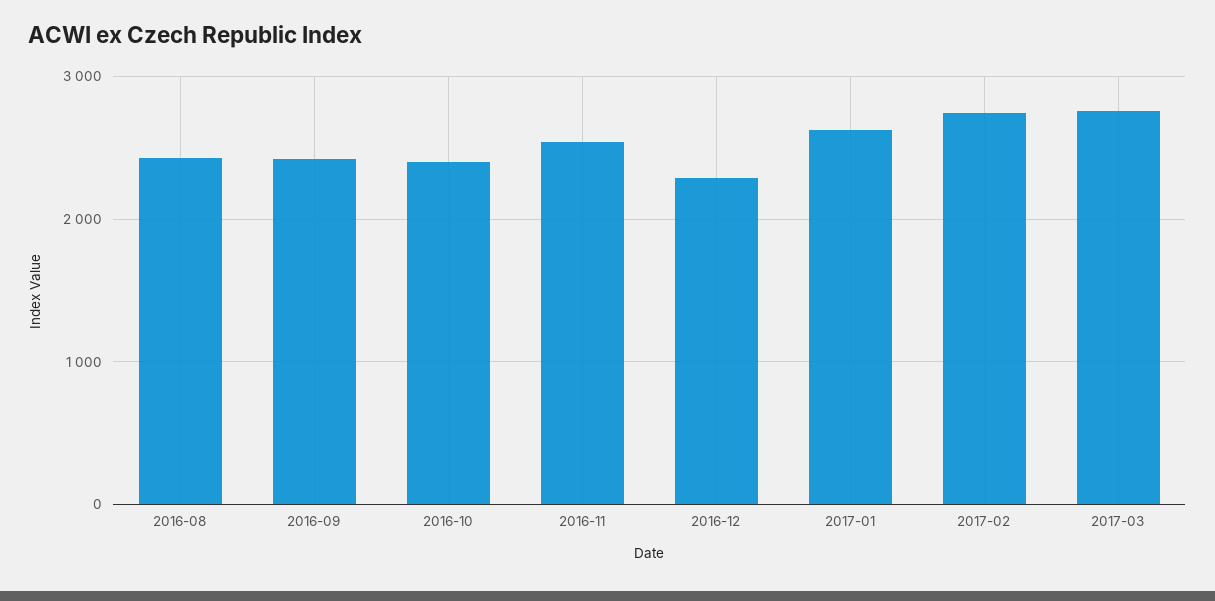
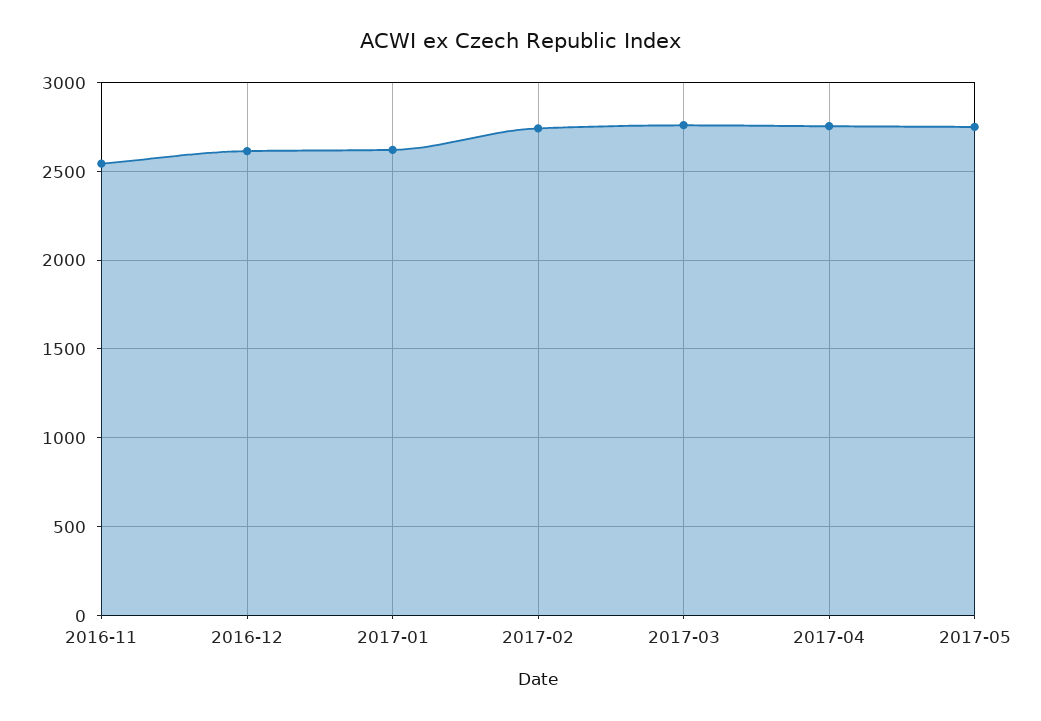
2016-08: 2400 -> none
2016-09: 2400 -> none
2016-10: 2400 -> none
2016-12: 2300 -> 2600
2017-04: none -> 2750
2017-05: none -> 2750

